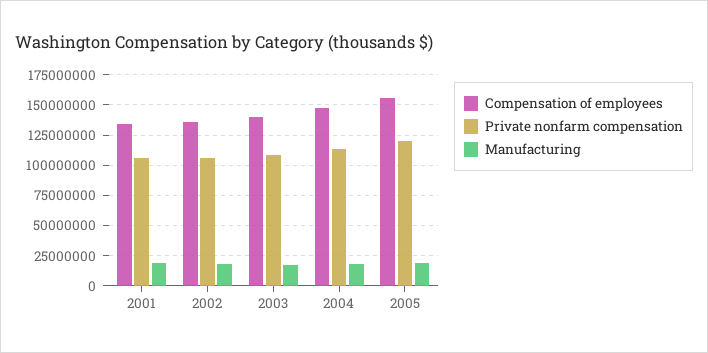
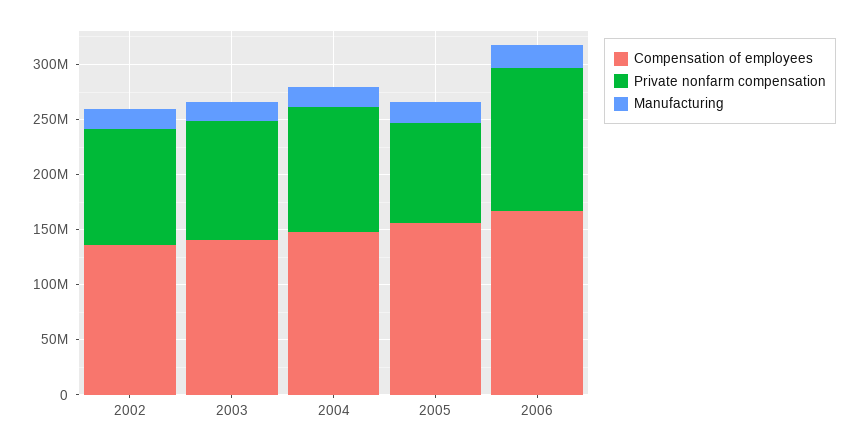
Compensation of employees, 2001: 135000000 -> none
Private nonfarm compensation, 2001: 105000000 -> none
Manufacturing, 2001: 20000000 -> none
Private nonfarm compensation, 2005: 120000000 -> 90000000
Compensation of employees, 2006: none -> 170000000
Private nonfarm compensation, 2006: none -> 130000000
Manufacturing, 2006: none -> 20000000

